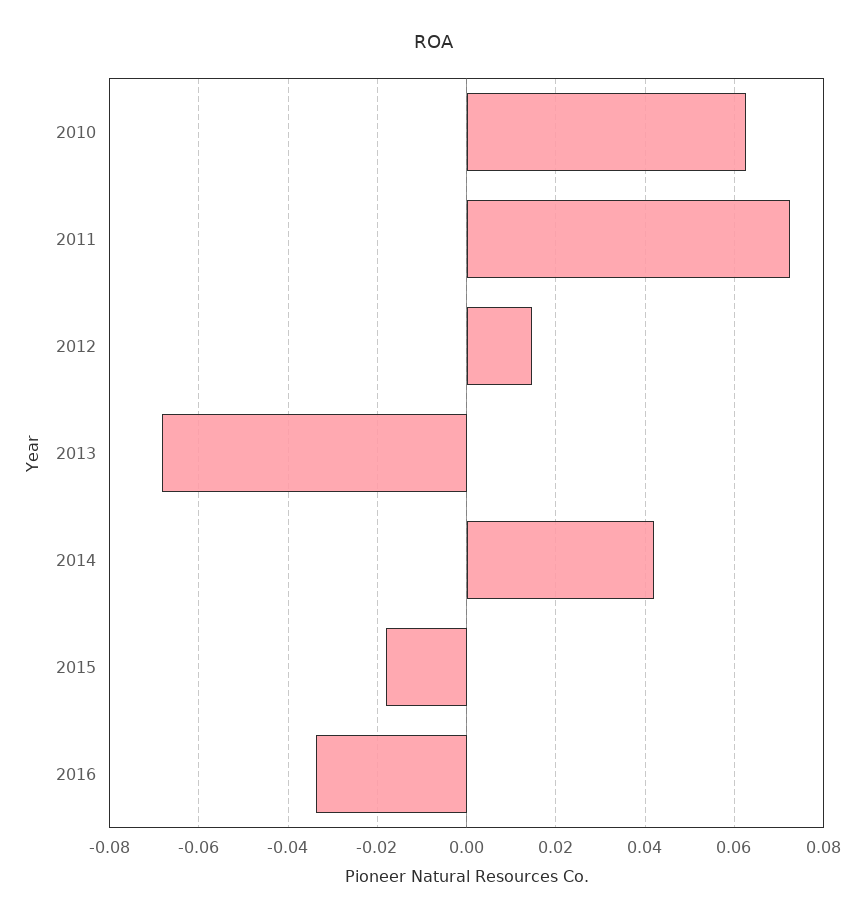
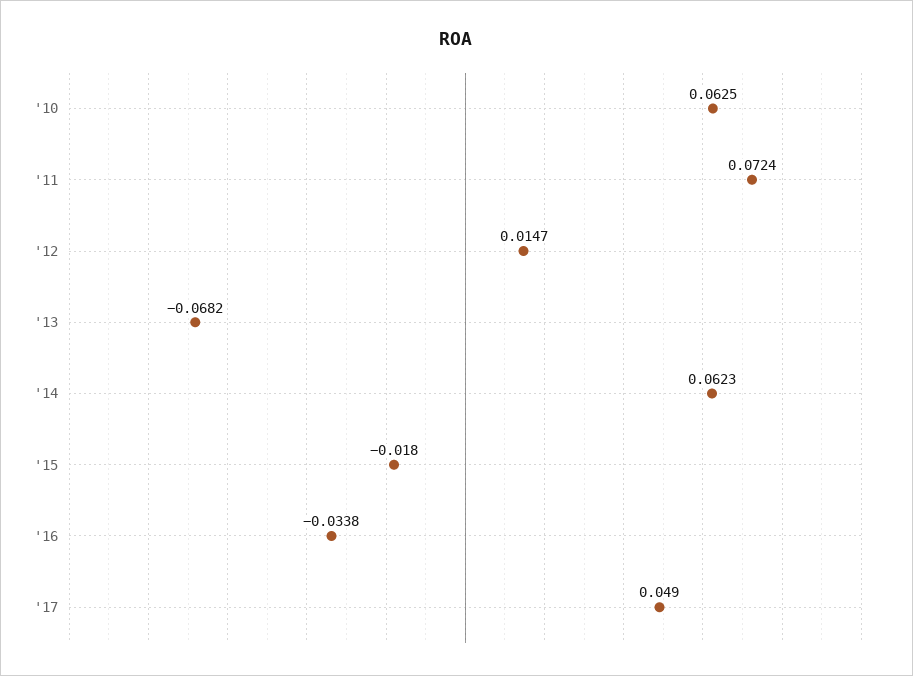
2014: 0.042 -> 0.0623
'17: none -> 0.049

